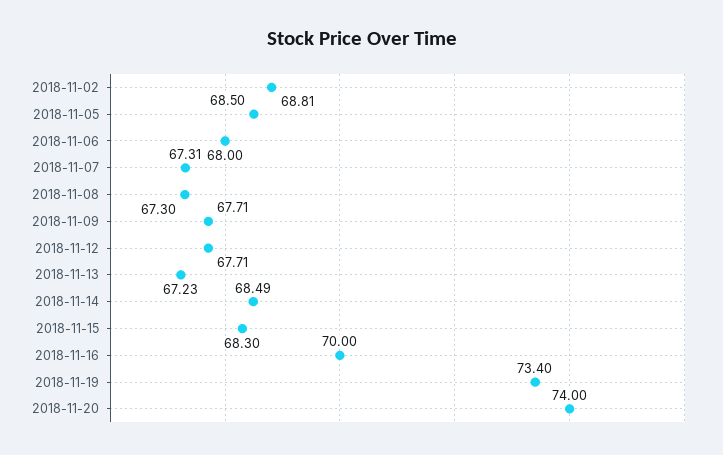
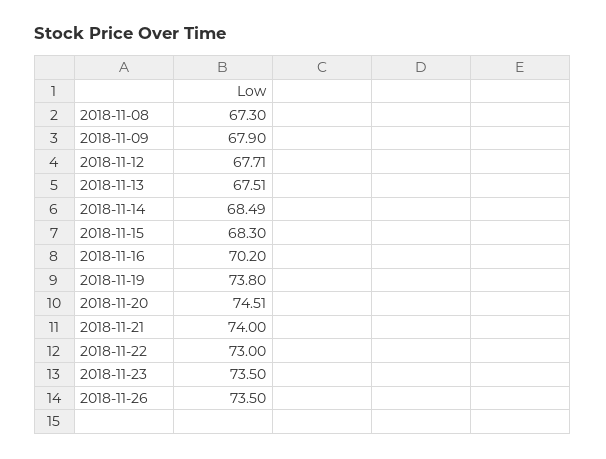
2018-11-02: 68.81 -> none
2018-11-05: 68.5 -> none
2018-11-06: 68 -> none
2018-11-07: 67.31 -> none
2018-11-09: 67.71 -> 67.9
2018-11-13: 67.23 -> 67.51
2018-11-16: 70 -> 70.2
2018-11-19: 73.4 -> 73.8
2018-11-20: 74 -> 74.51
2018-11-21: none -> 74
2018-11-22: none -> 73
2018-11-23: none -> 73.5
2018-11-26: none -> 73.5

